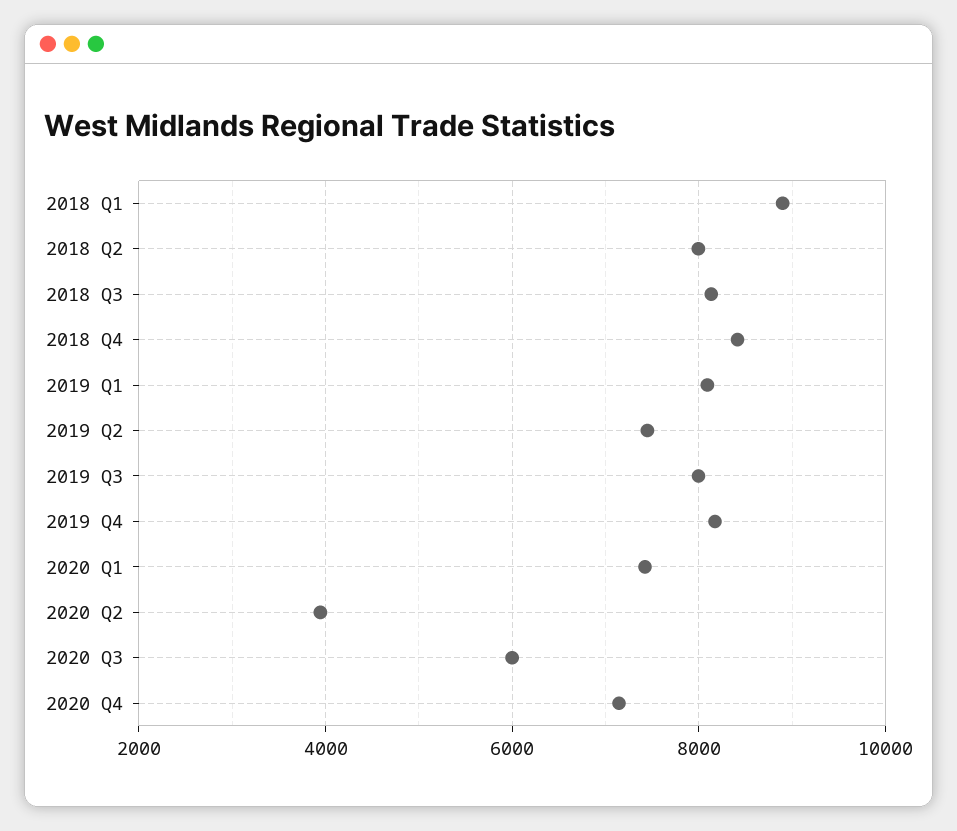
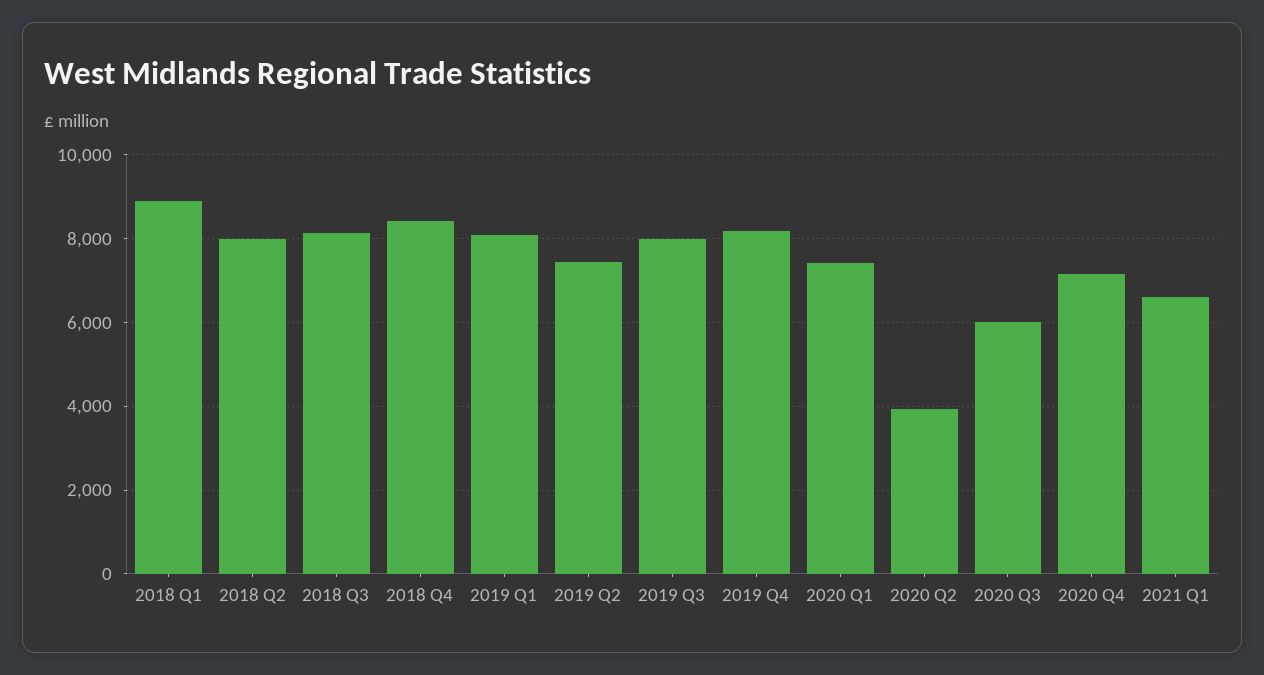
2021 Q1: none -> 6600

